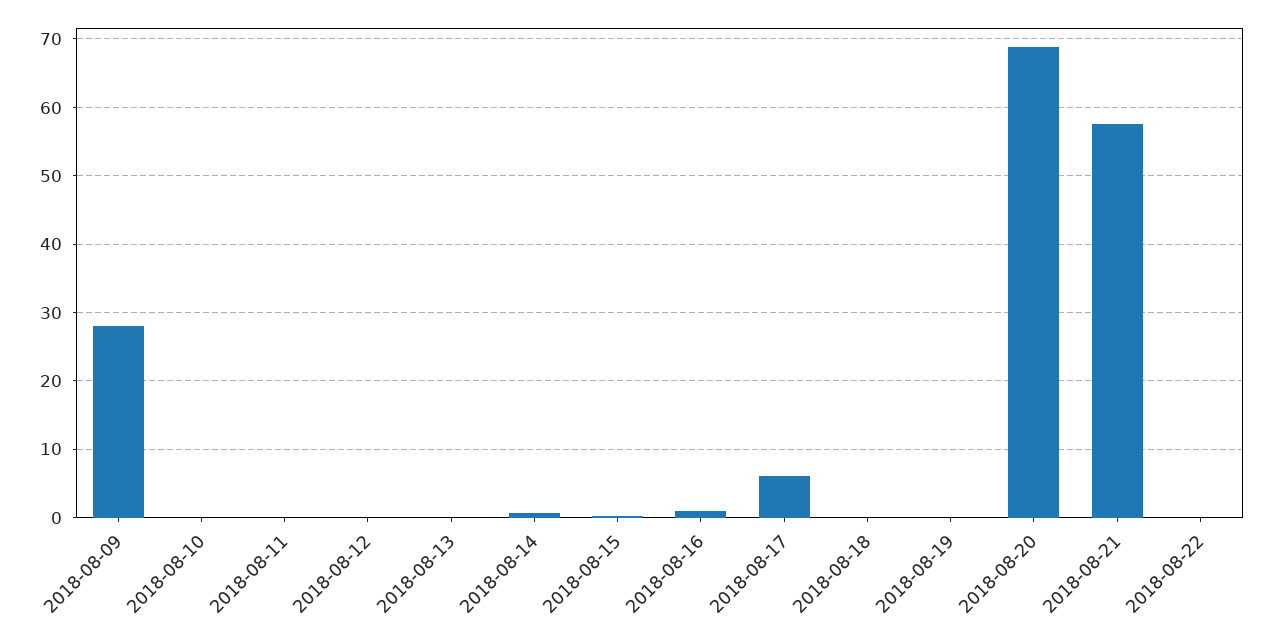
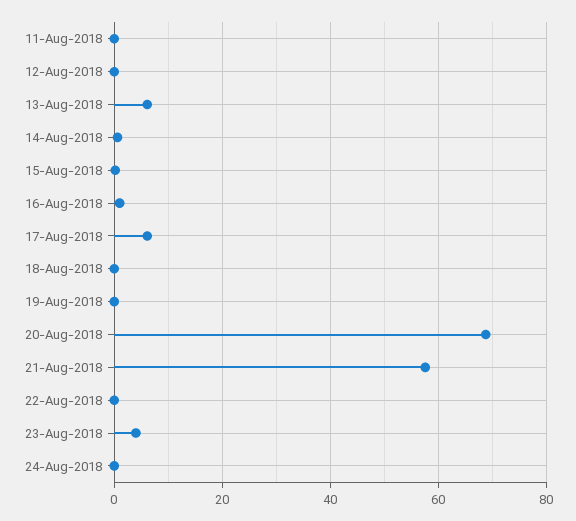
2018-08-09: 28 -> none
2018-08-10: 0 -> none
2018-08-13: 0 -> 6
23-Aug-2018: none -> 4
24-Aug-2018: none -> 0

